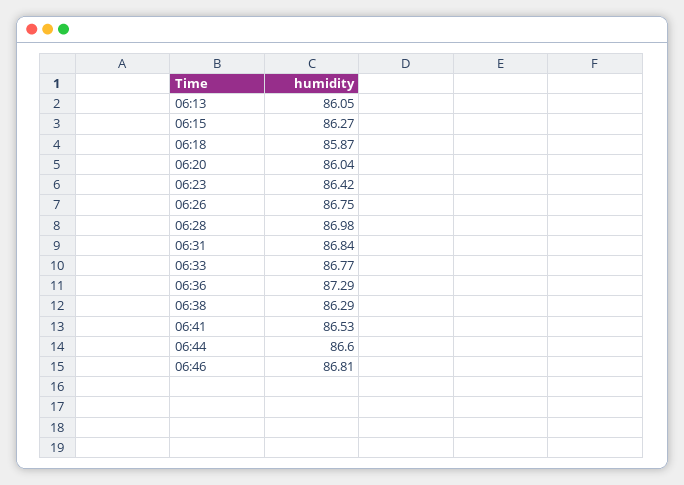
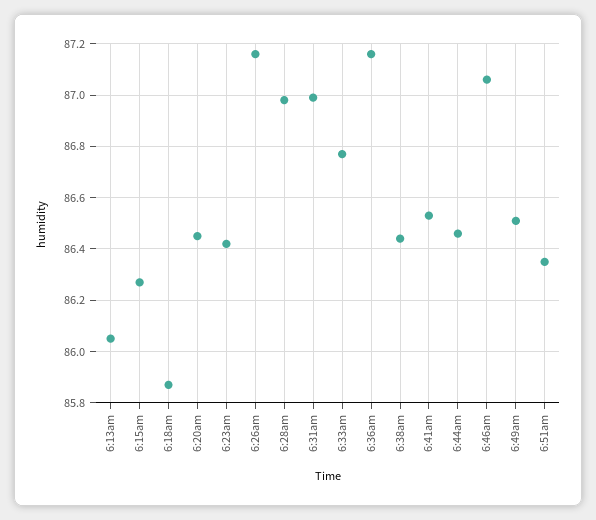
06:20: 86.04 -> 86.45
06:26: 86.75 -> 87.15
06:31: 86.84 -> 87
06:36: 87.29 -> 87.15
06:38: 86.29 -> 86.45
06:44: 86.6 -> 86.45
06:46: 86.81 -> 87.05
6:49am: none -> 86.5
6:51am: none -> 86.35

